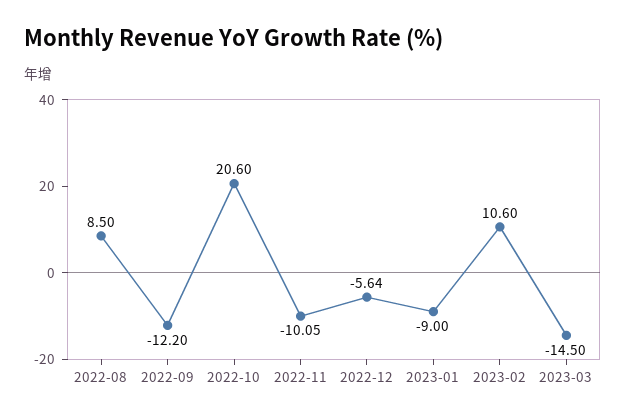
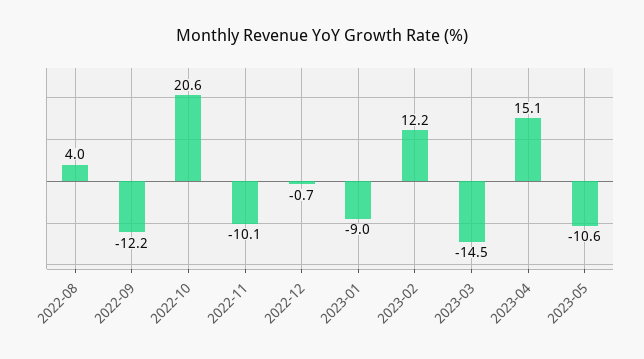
2022-08: 8.5 -> 4
2022-12: -5.64 -> -0.7
2023-02: 10.6 -> 12.2
2023-04: none -> 15.1
2023-05: none -> -10.6

